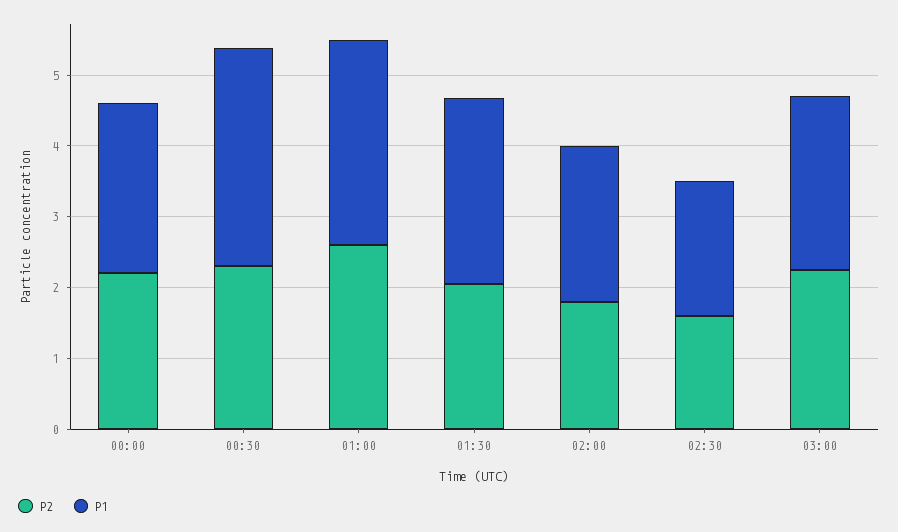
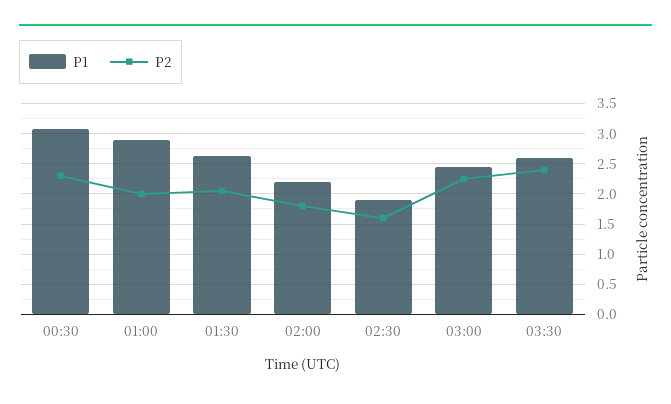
P2, 00:00: 2.2 -> none
P1, 00:00: 2.4 -> none
P2, 01:00: 2.6 -> 2
P1, 03:30: none -> 2.6
P2, 03:30: none -> 2.4

